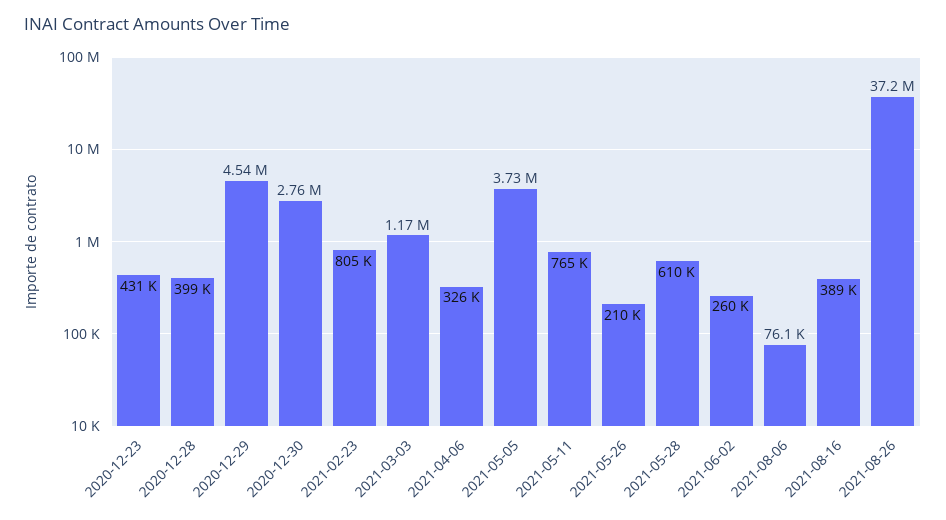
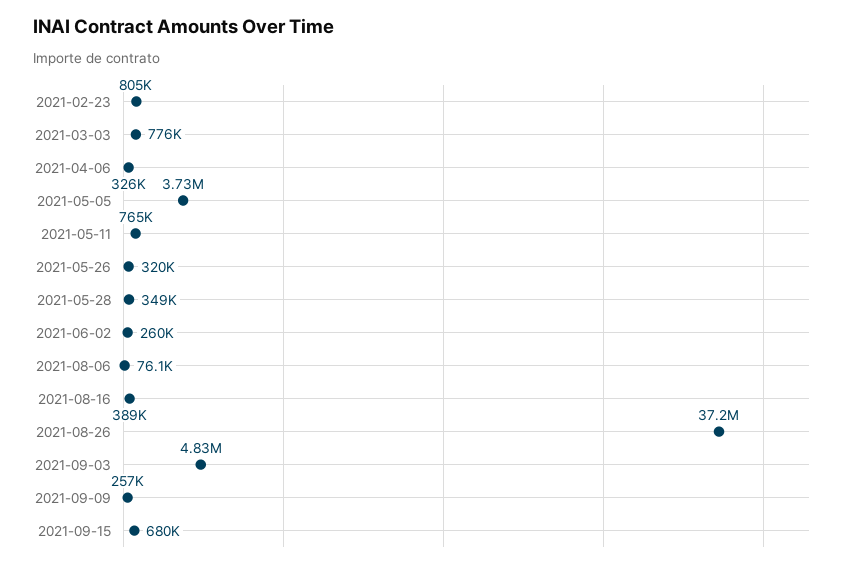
2020-12-23: 431000 -> none
2020-12-28: 399000 -> none
2020-12-29: 4540000 -> none
2020-12-30: 2760000 -> none
2021-03-03: 1170000 -> 776000
2021-05-26: 210000 -> 320000
2021-05-28: 610000 -> 349000
2021-09-03: none -> 4830000
2021-09-09: none -> 257000
2021-09-15: none -> 680000

